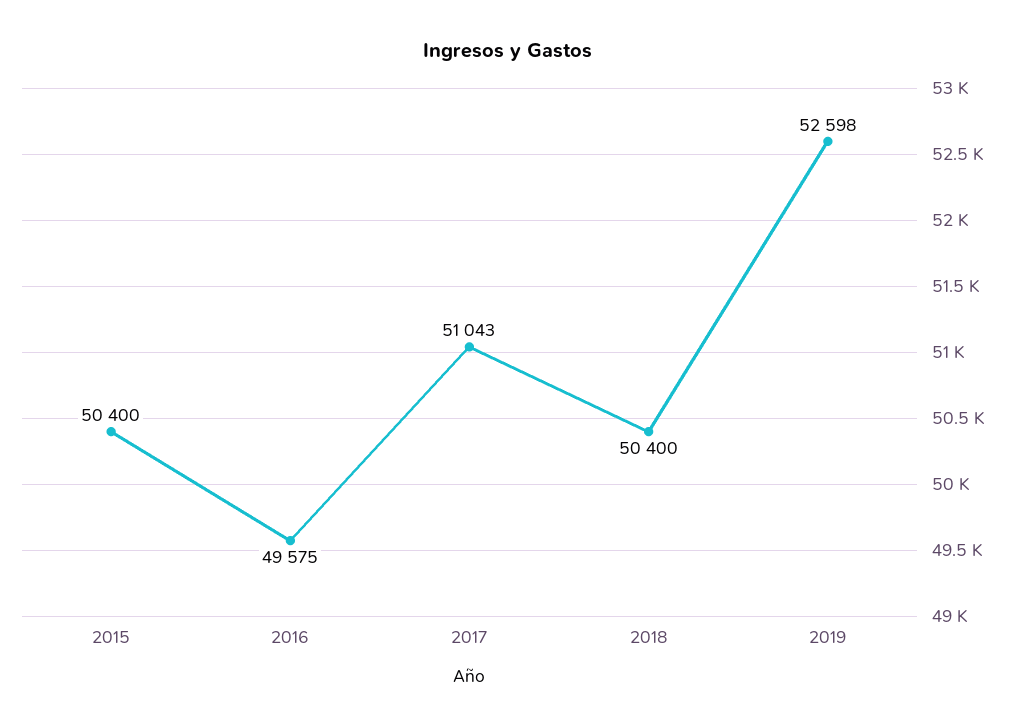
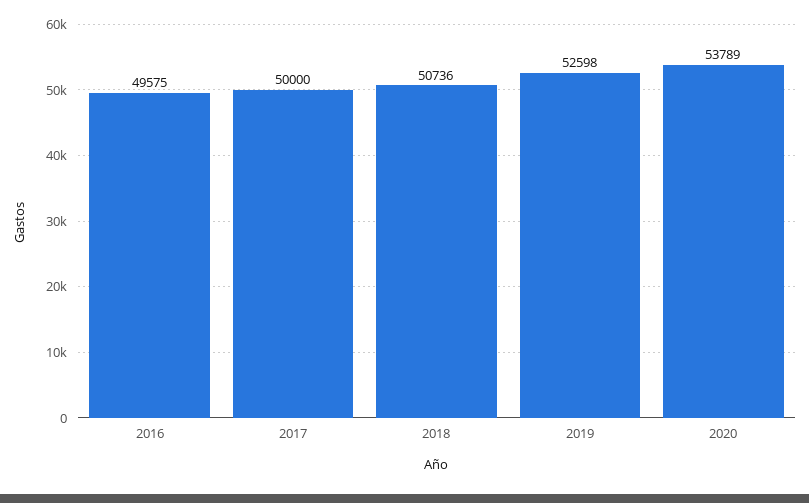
2015: 50400 -> none
2017: 51043 -> 50000
2018: 50400 -> 50736
2020: none -> 53789

